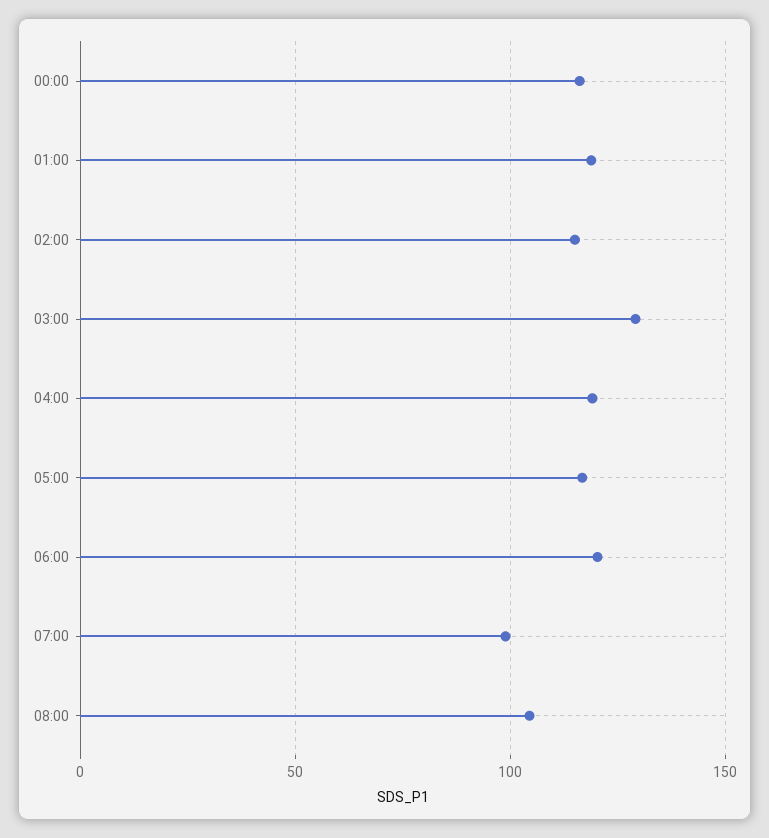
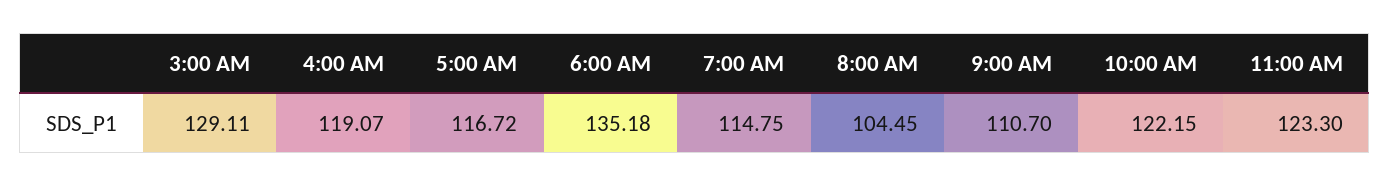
00:00: 115 -> none
01:00: 120 -> none
02:00: 115 -> none
06:00: 120 -> 135.18
07:00: 100 -> 114.75
9:00 AM: none -> 110.7
10:00 AM: none -> 122.15
11:00 AM: none -> 123.3

